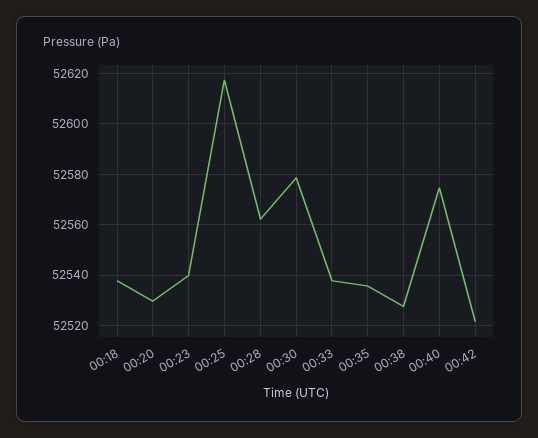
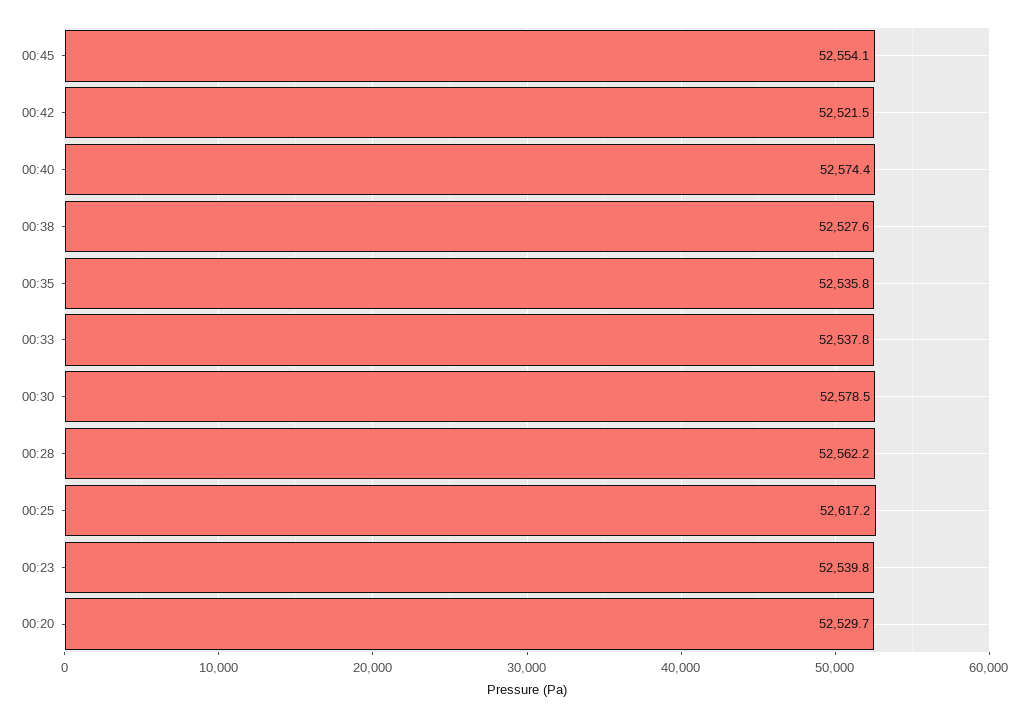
00:18: 52537.5 -> none
00:45: none -> 52554.1

